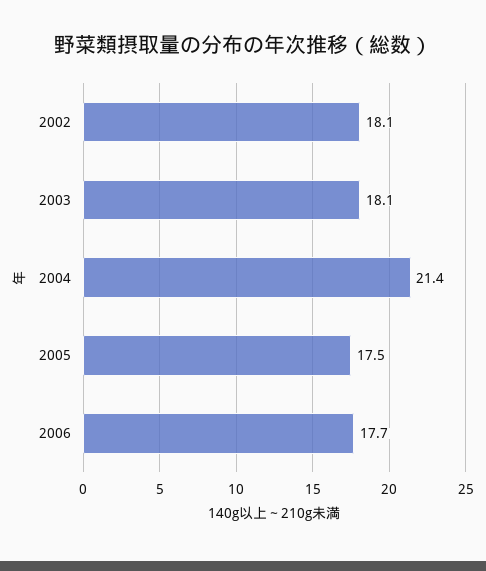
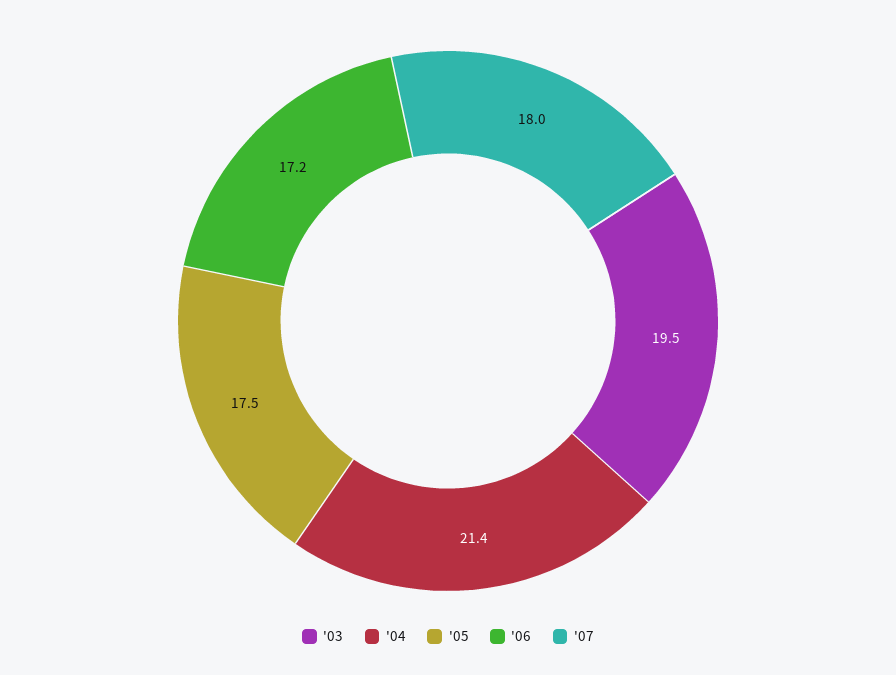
2002: 18.1 -> none
2003: 18.1 -> 19.5
2006: 17.7 -> 17.2
'07: none -> 18

